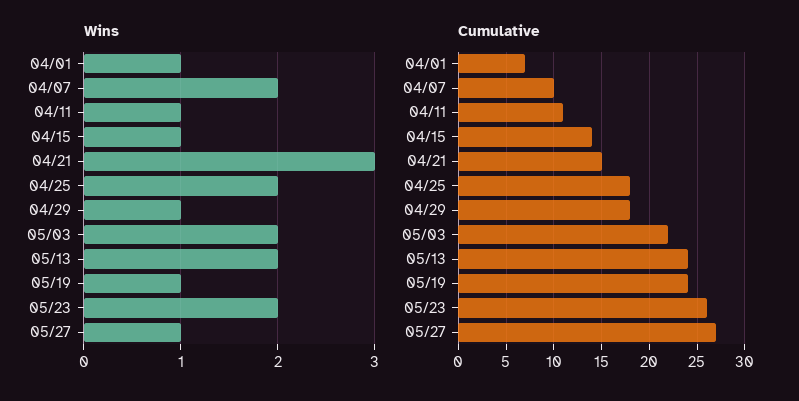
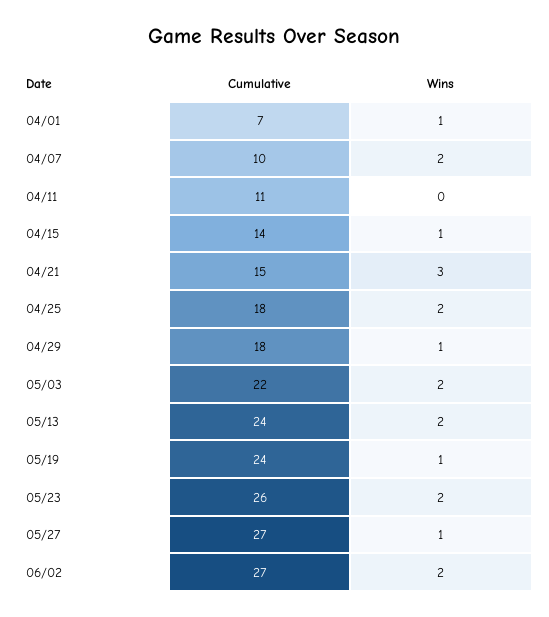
Wins, 04/11: 1 -> 0
Cumulative, 06/02: none -> 27
Wins, 06/02: none -> 2

